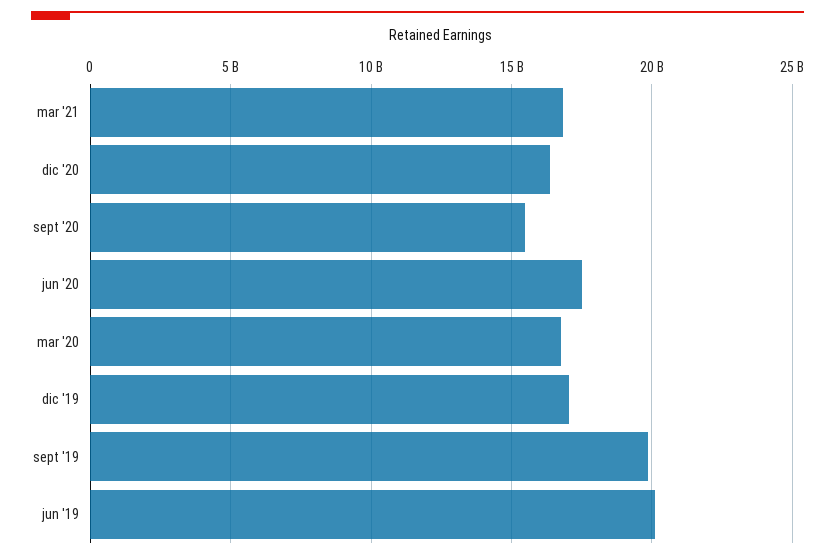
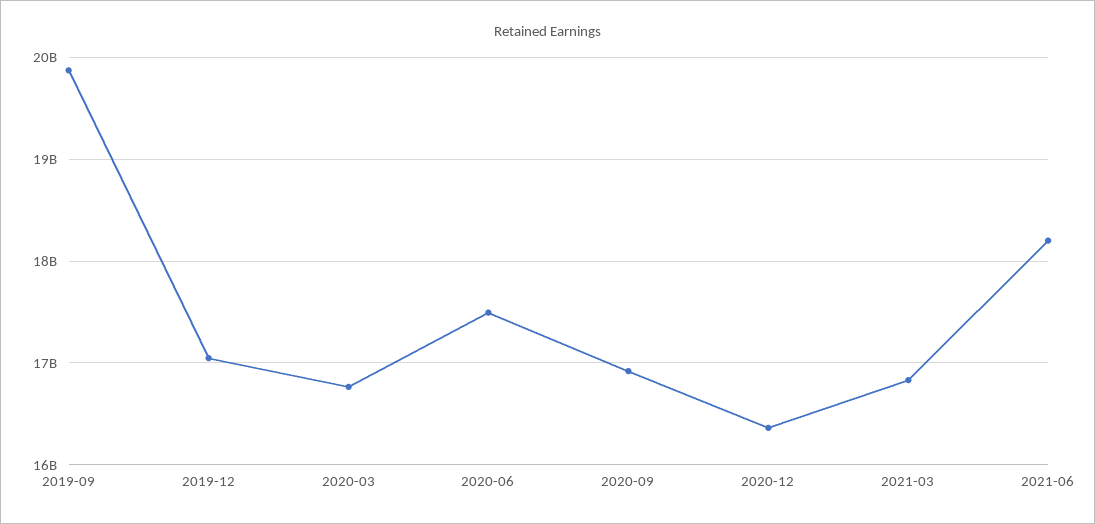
sept '20: 15500000000 -> 16900000000
jun '19: 20000000000 -> none
2021-06: none -> 18200000000

